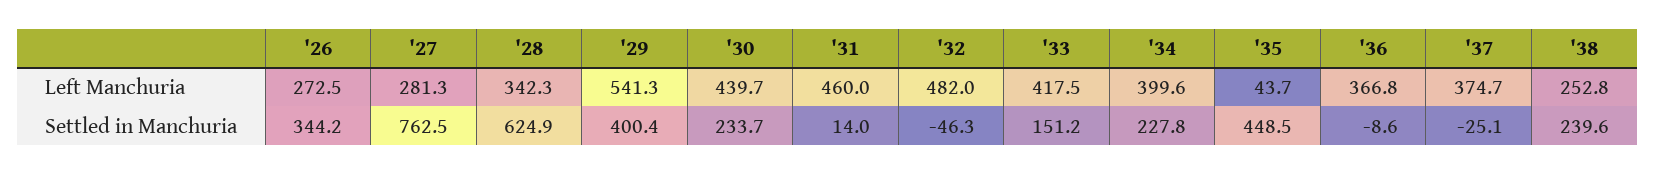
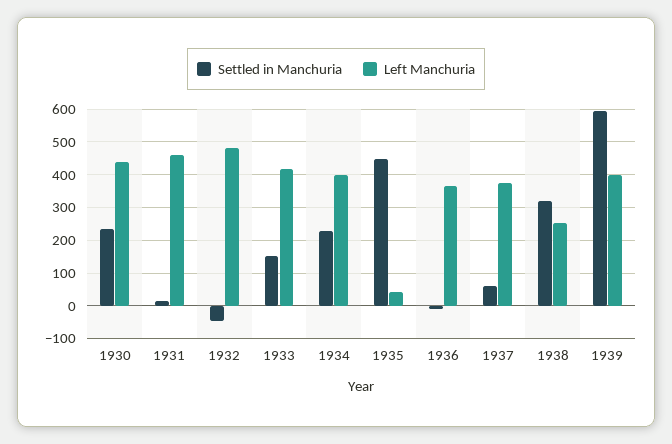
Left Manchuria, '26: 272.5 -> none
Left Manchuria, '27: 281.3 -> none
Left Manchuria, '28: 342.3 -> none
Left Manchuria, '29: 541.3 -> none
Settled in Manchuria, '26: 344.2 -> none
Settled in Manchuria, '27: 762.5 -> none
Settled in Manchuria, '28: 624.9 -> none
Settled in Manchuria, '29: 400.4 -> none
Settled in Manchuria, '37: -25.1 -> 60
Settled in Manchuria, '38: 239.6 -> 320
Settled in Manchuria, 1939: none -> 600
Left Manchuria, 1939: none -> 400

